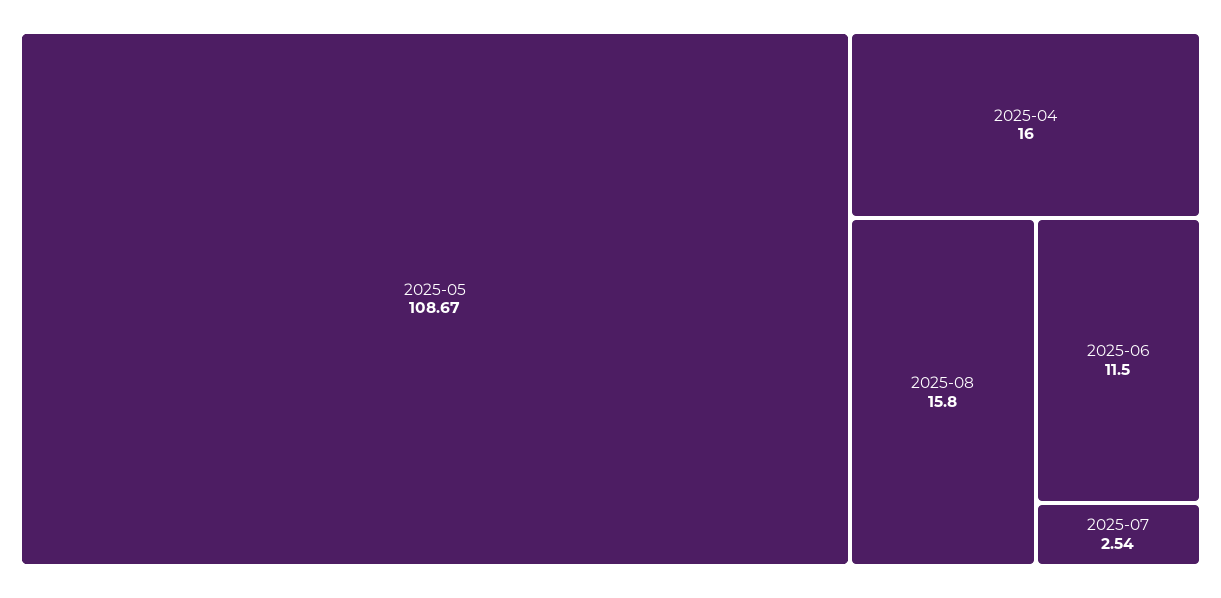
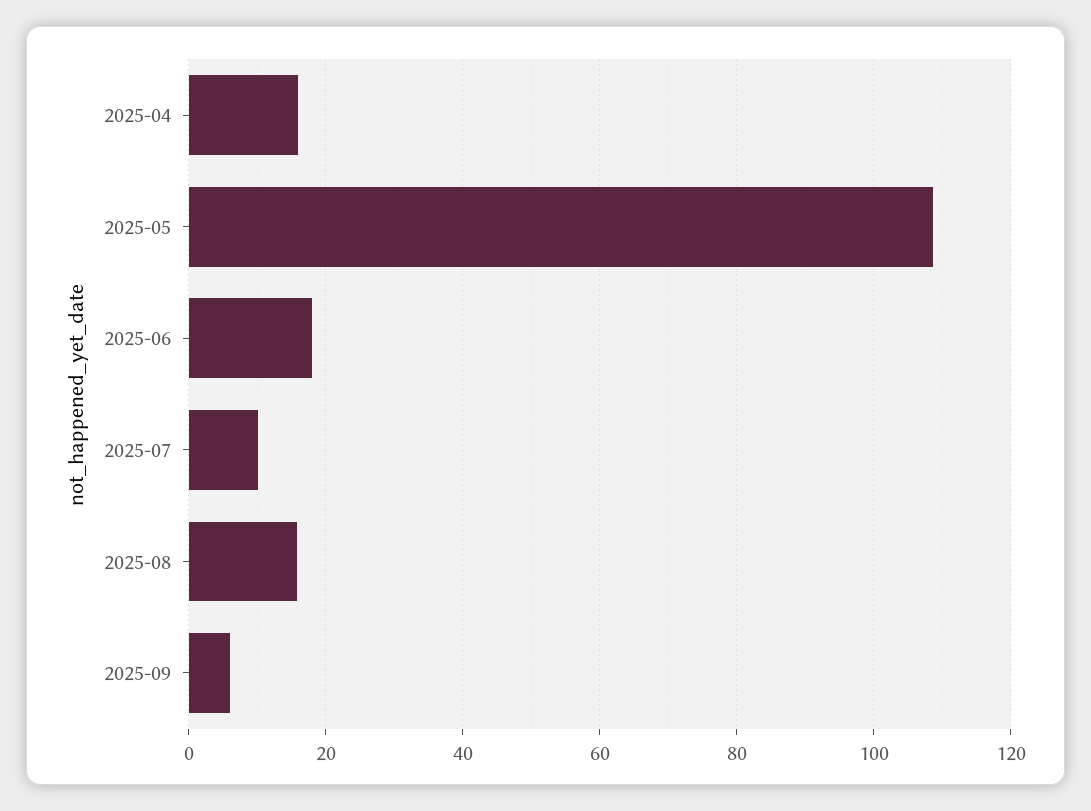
2025-06: 11.5 -> 18
2025-07: 2.54 -> 10
2025-09: none -> 6

